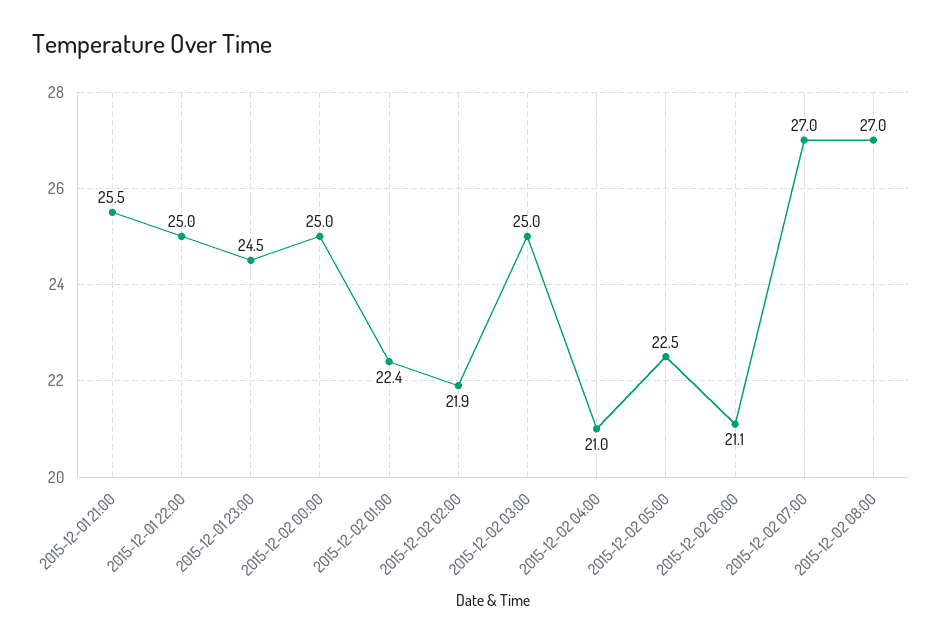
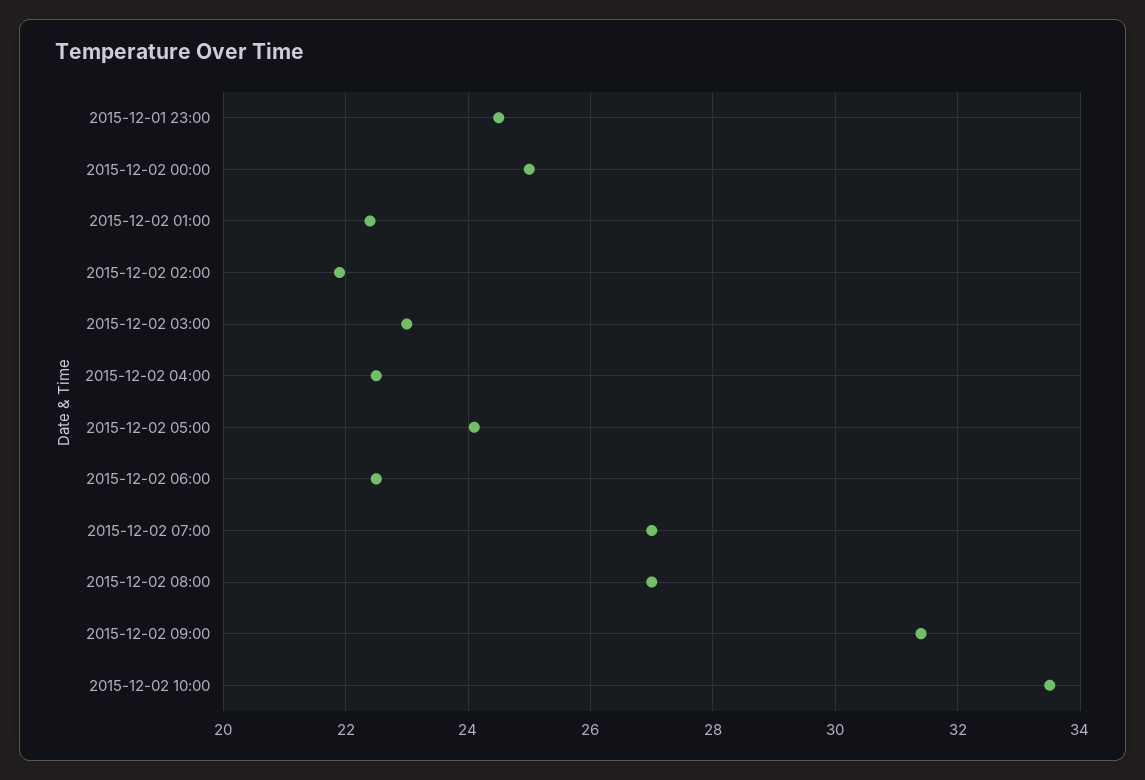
2015-12-01 21:00: 25.5 -> none
2015-12-01 22:00: 25 -> none
2015-12-02 03:00: 25 -> 23
2015-12-02 04:00: 21 -> 22.5
2015-12-02 05:00: 22.5 -> 24
2015-12-02 06:00: 21.1 -> 22.5
2015-12-02 09:00: none -> 31.5
2015-12-02 10:00: none -> 33.5

